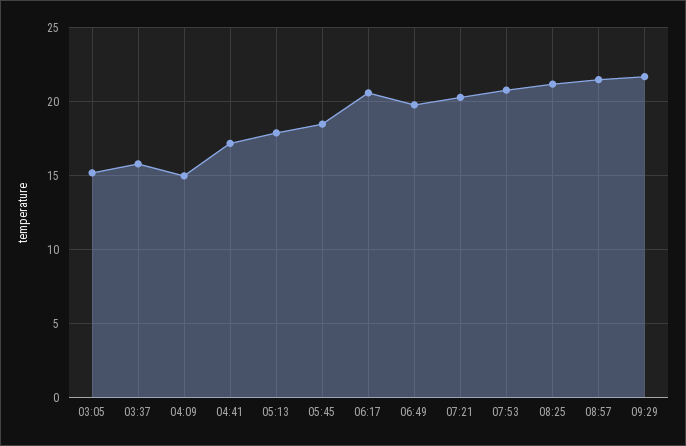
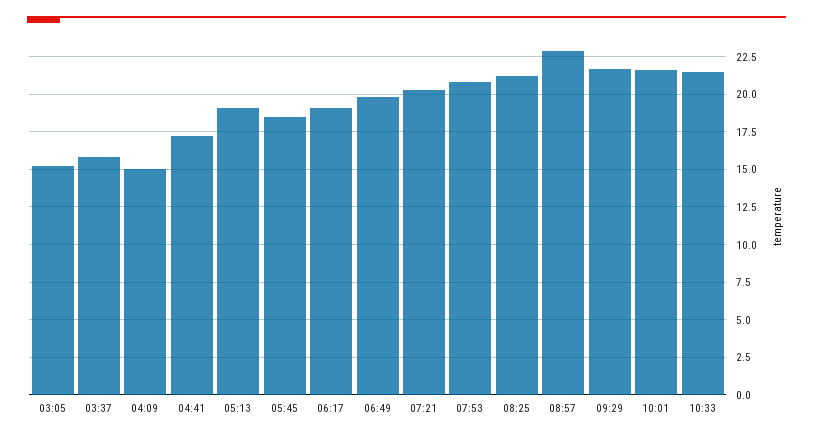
05:13: 18 -> 19
06:17: 20.5 -> 19
08:57: 21.5 -> 23
10:01: none -> 21.5
10:33: none -> 21.5

